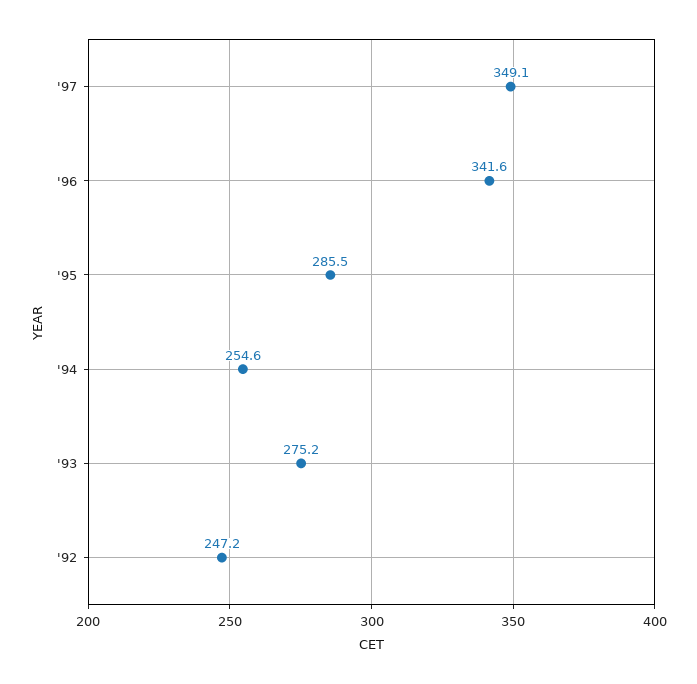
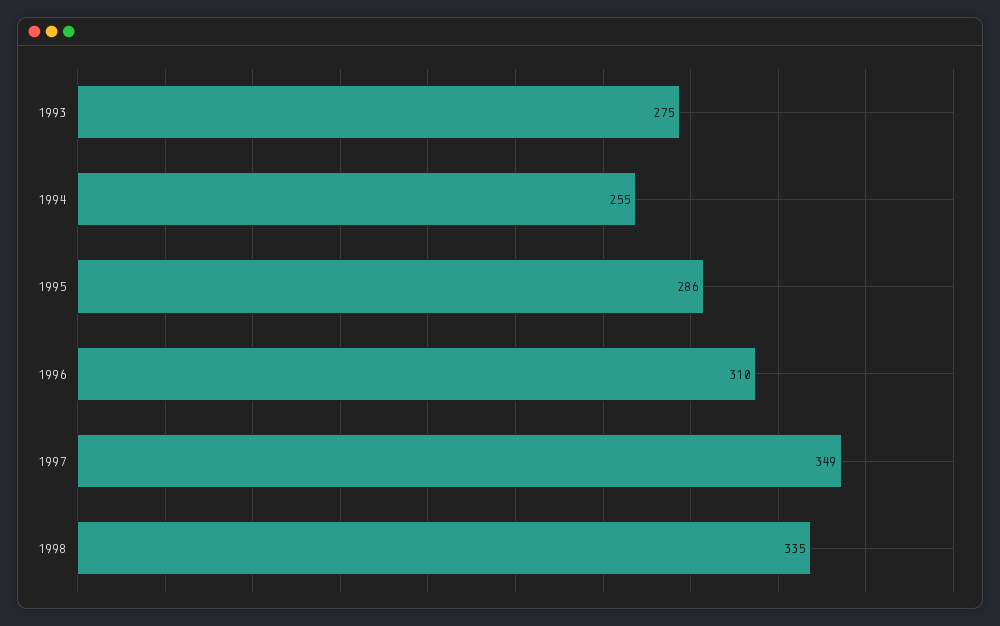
'96: 341.6 -> 310
'92: 247.2 -> none
1998: none -> 335

